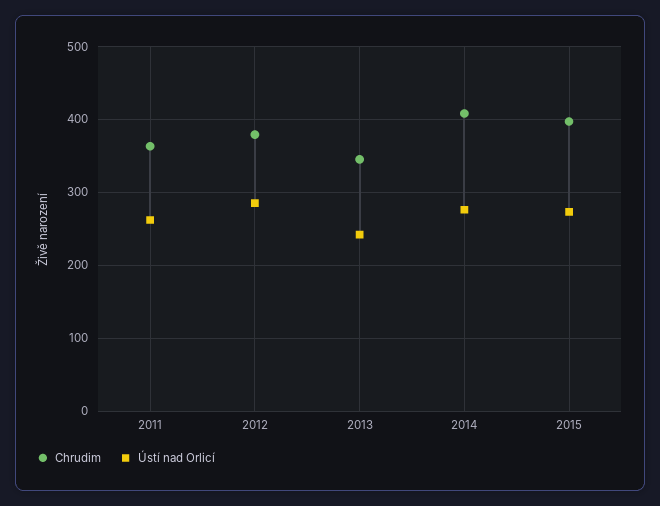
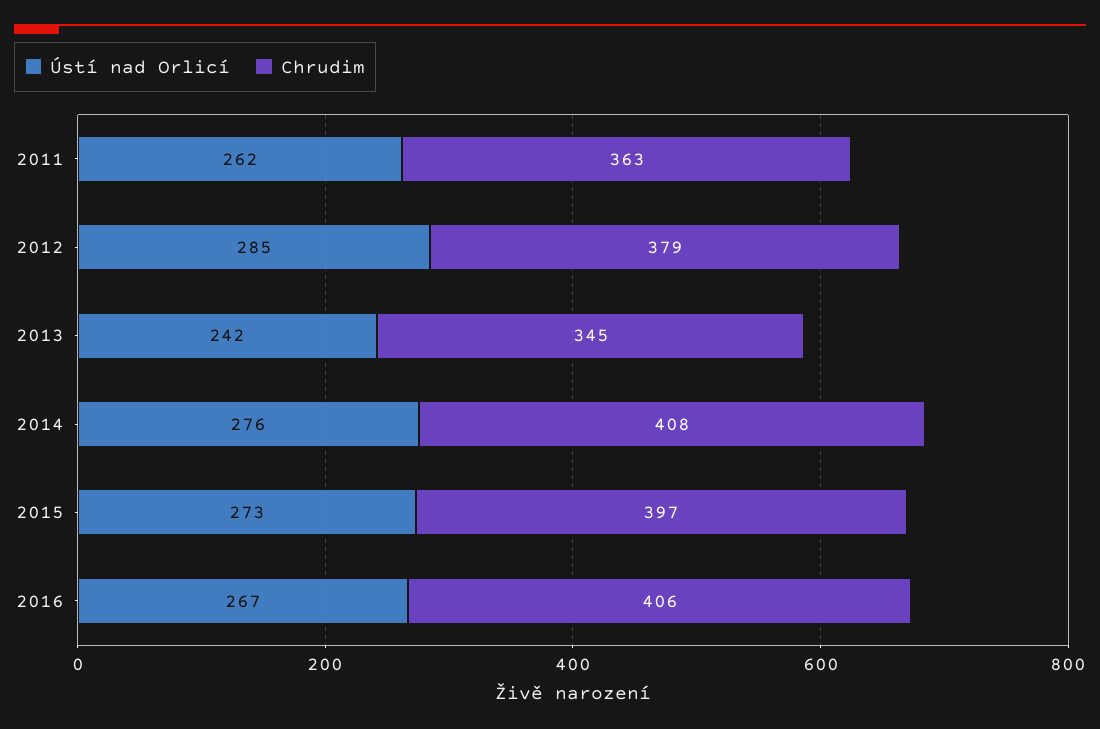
Ústí nad Orlicí, 2016: none -> 267
Chrudim, 2016: none -> 406

